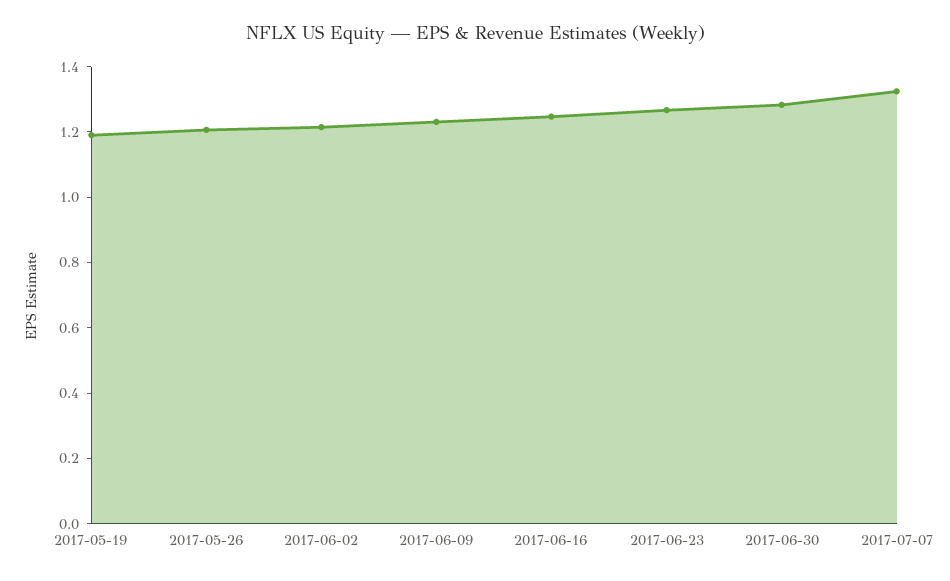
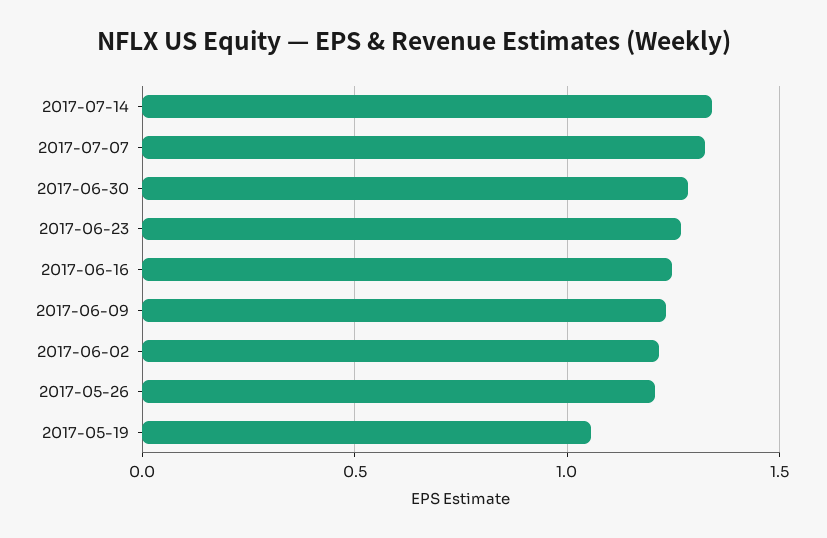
2017-05-19: 1.2 -> 1.05
2017-07-14: none -> 1.35

